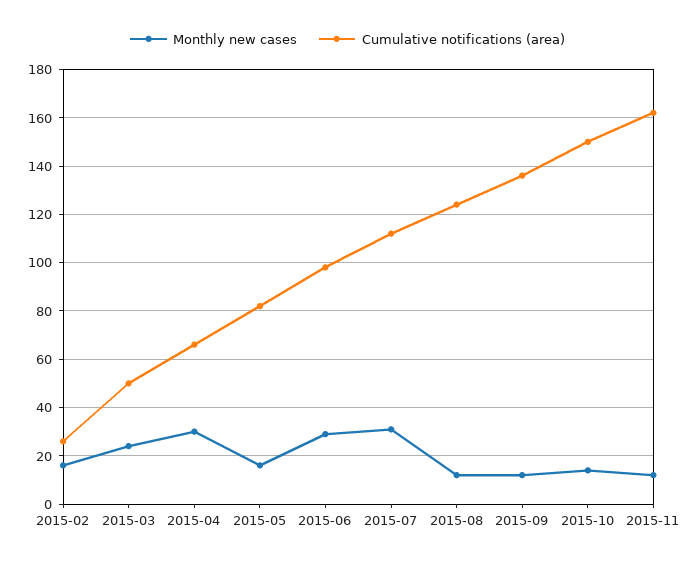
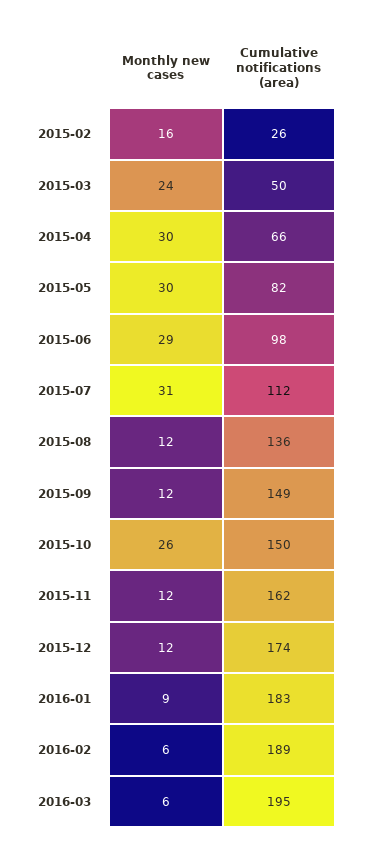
Monthly new cases, 2015-05: 15 -> 30
Cumulative notifications (area), 2015-08: 125 -> 136
Cumulative notifications (area), 2015-09: 135 -> 149
Monthly new cases, 2015-10: 15 -> 26
Monthly new cases, 2015-12: none -> 12
Cumulative notifications (area), 2015-12: none -> 174
Monthly new cases, 2016-01: none -> 9
Cumulative notifications (area), 2016-01: none -> 183
Monthly new cases, 2016-02: none -> 6
Cumulative notifications (area), 2016-02: none -> 189
Monthly new cases, 2016-03: none -> 6
Cumulative notifications (area), 2016-03: none -> 195

